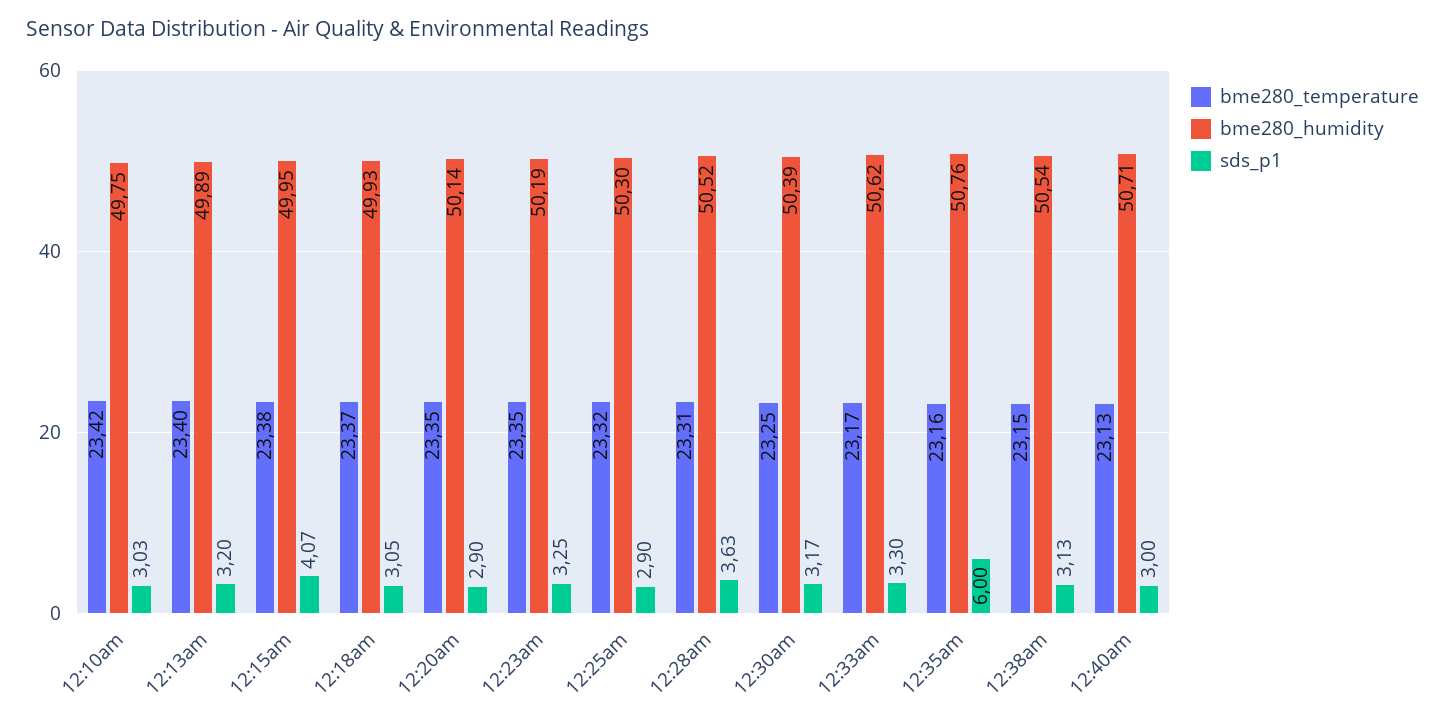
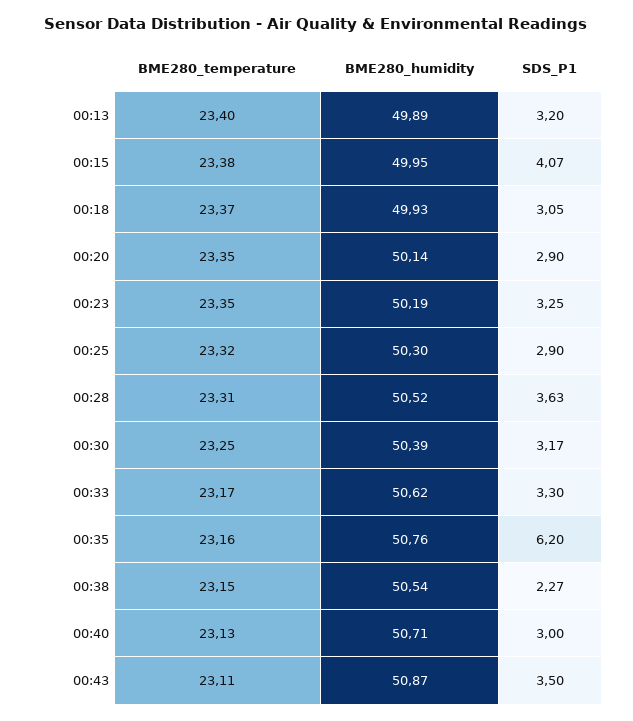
bme280_temperature, 12:10am: 23.42 -> none
bme280_humidity, 12:10am: 49.75 -> none
sds_p1, 12:10am: 3.03 -> none
sds_p1, 12:35am: 6 -> 6.2
sds_p1, 12:38am: 3.13 -> 2.27
bme280_temperature, 00:43: none -> 23.11
bme280_humidity, 00:43: none -> 50.87
sds_p1, 00:43: none -> 3.5

